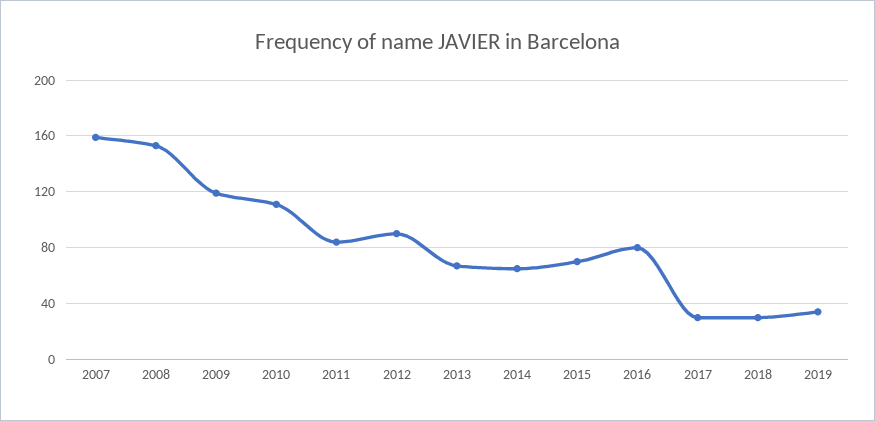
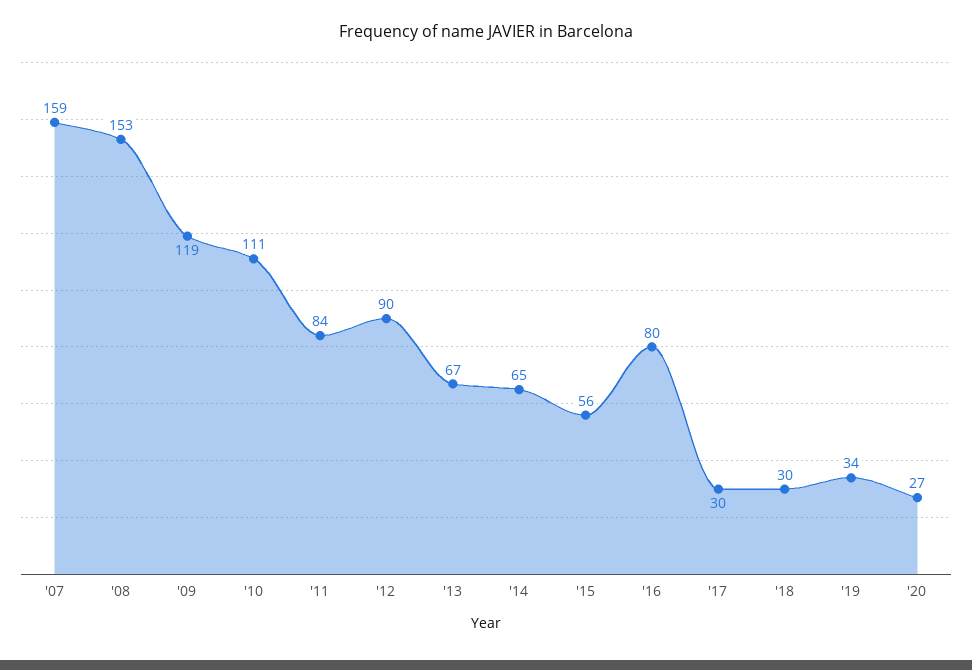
2015: 70 -> 56
'20: none -> 27

